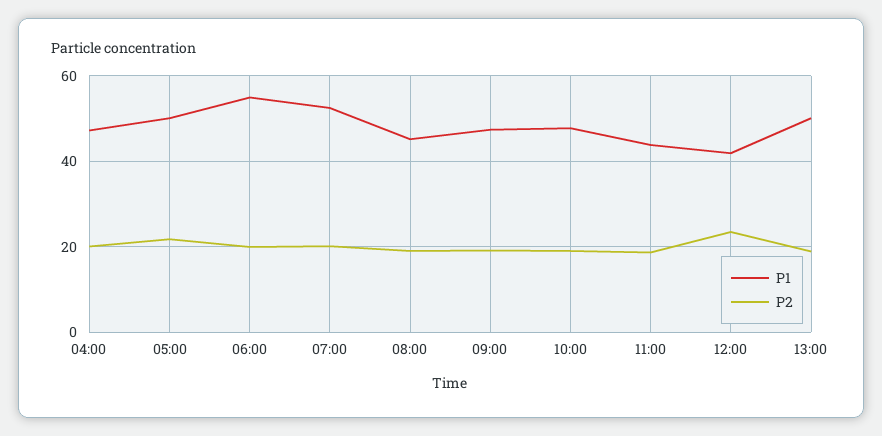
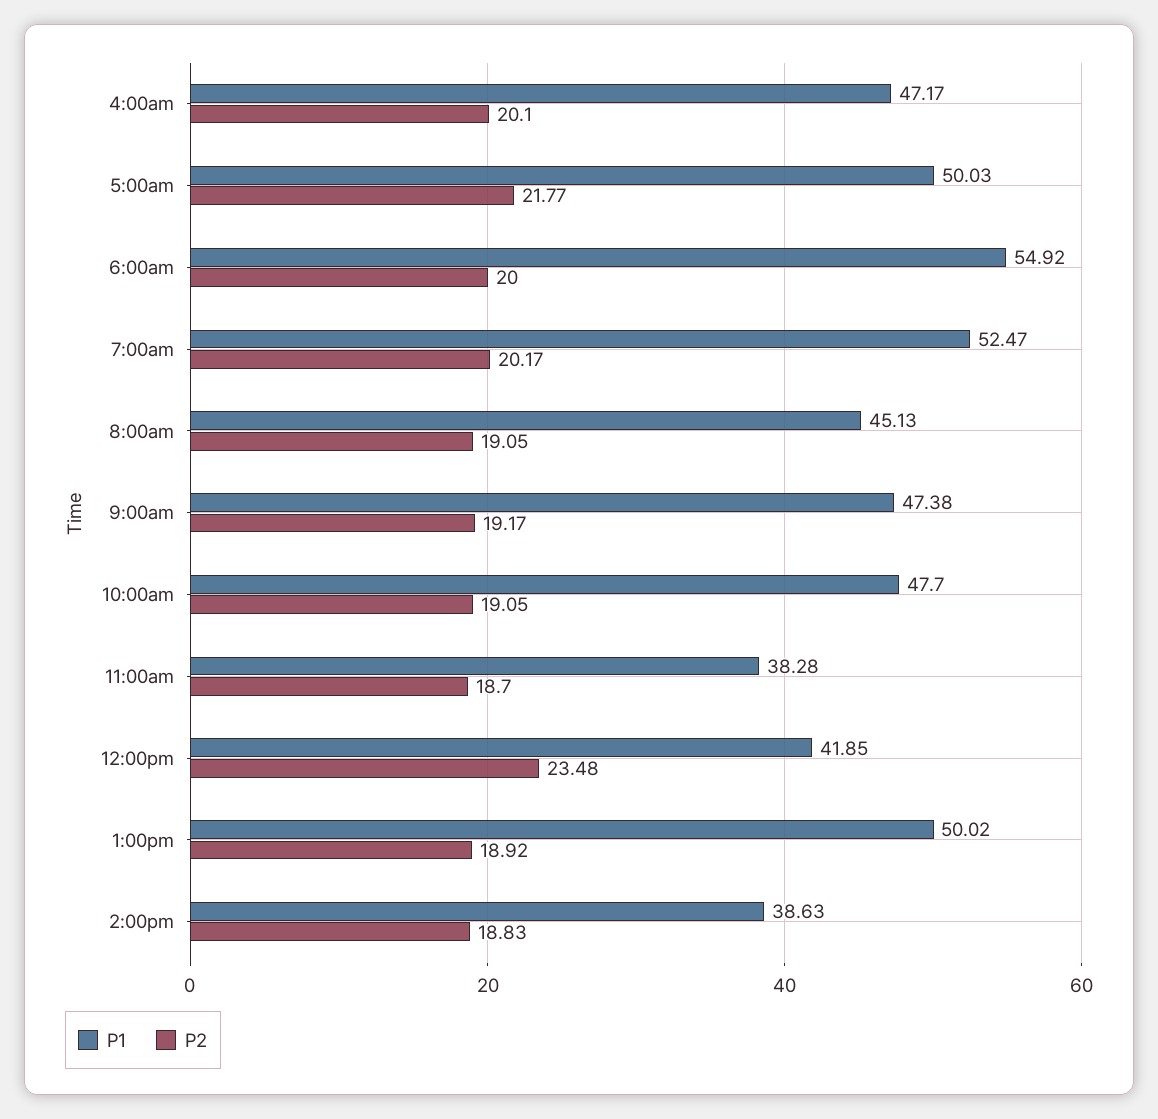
P1, 11:00: 44 -> 38.28
P1, 2:00pm: none -> 38.63
P2, 2:00pm: none -> 18.83

